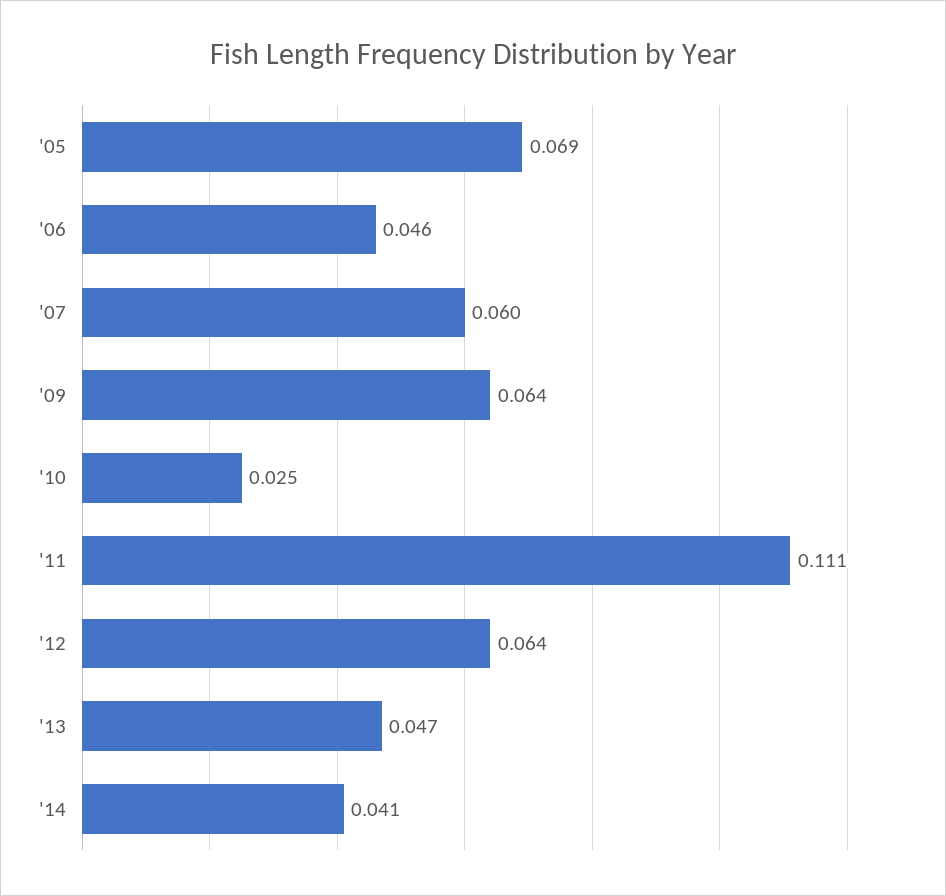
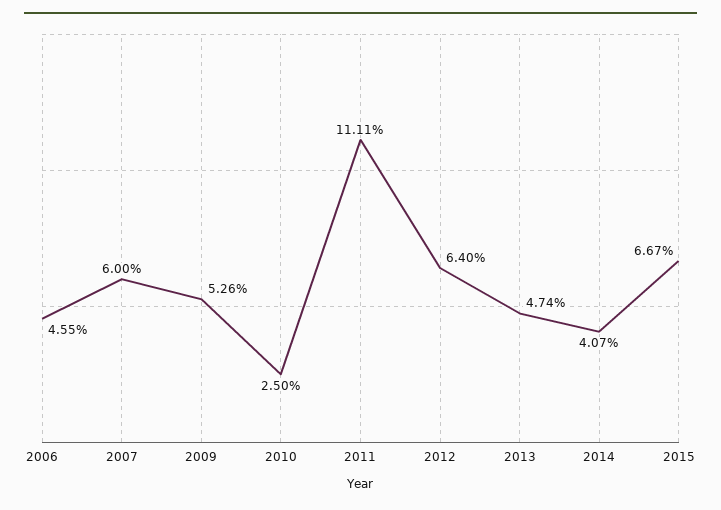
'05: 0.069 -> none
'09: 0.064 -> 0.0526
2015: none -> 0.0667

